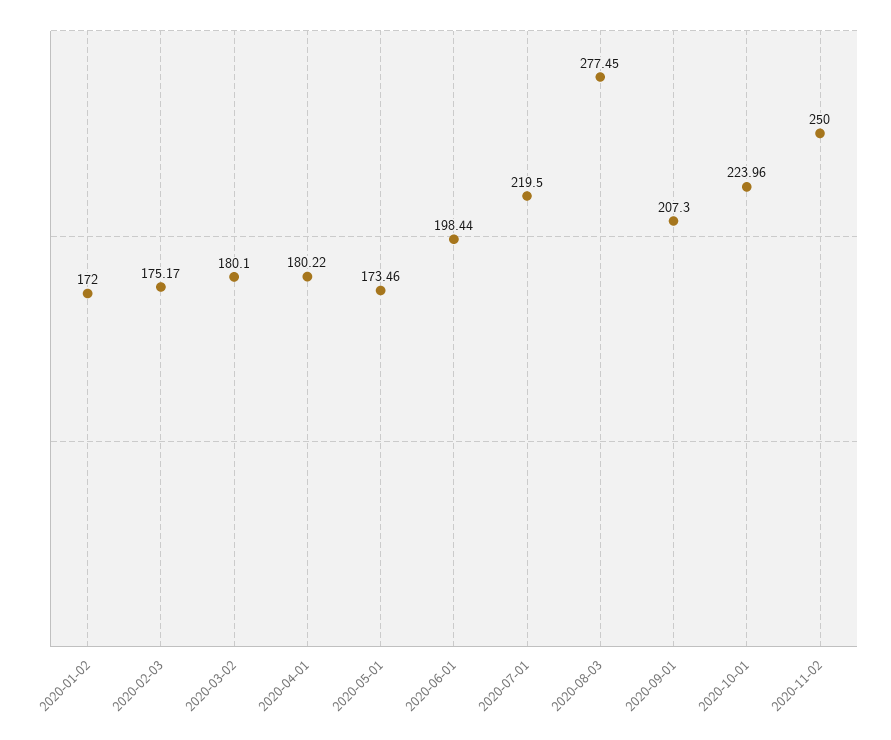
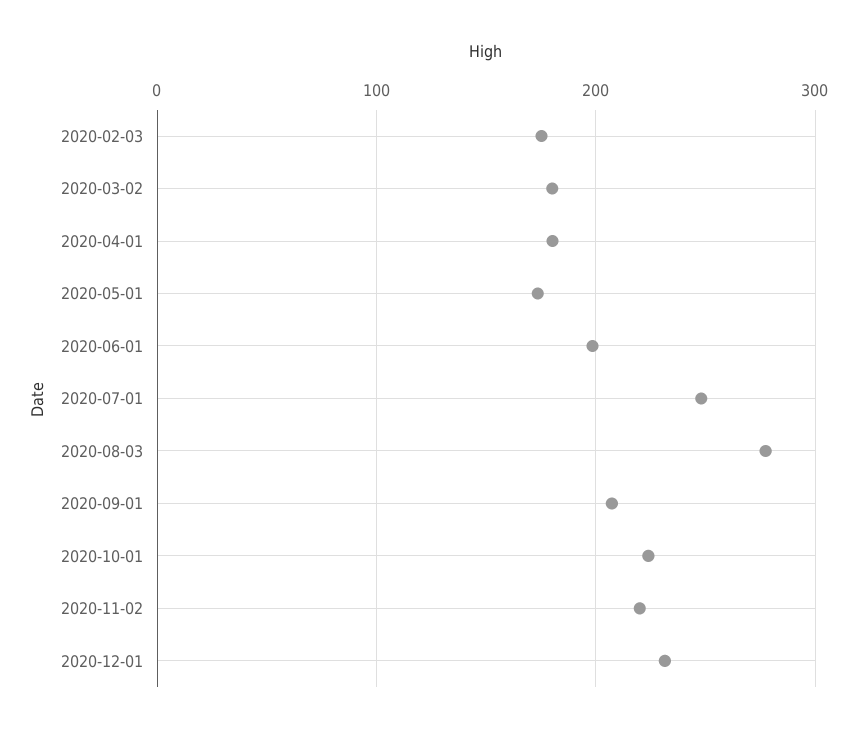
2020-01-02: 172 -> none
2020-07-01: 219.5 -> 250
2020-11-02: 250 -> 220
2020-12-01: none -> 230

